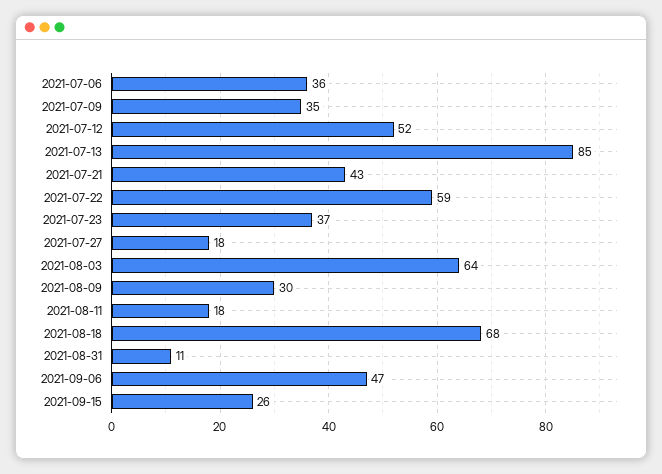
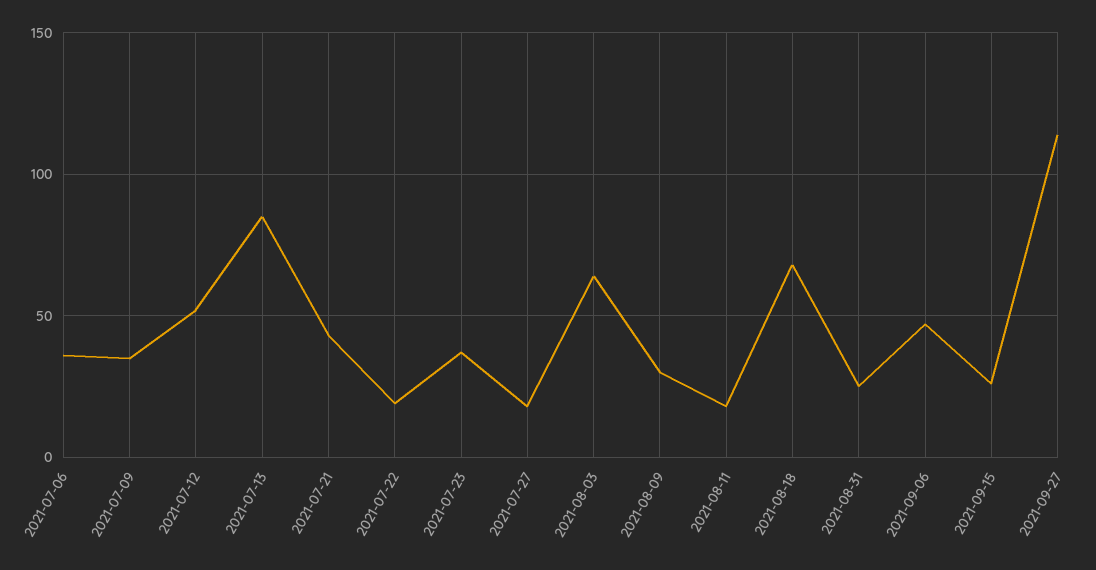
2021-07-22: 59 -> 20
2021-08-31: 11 -> 25
2021-09-27: none -> 115

